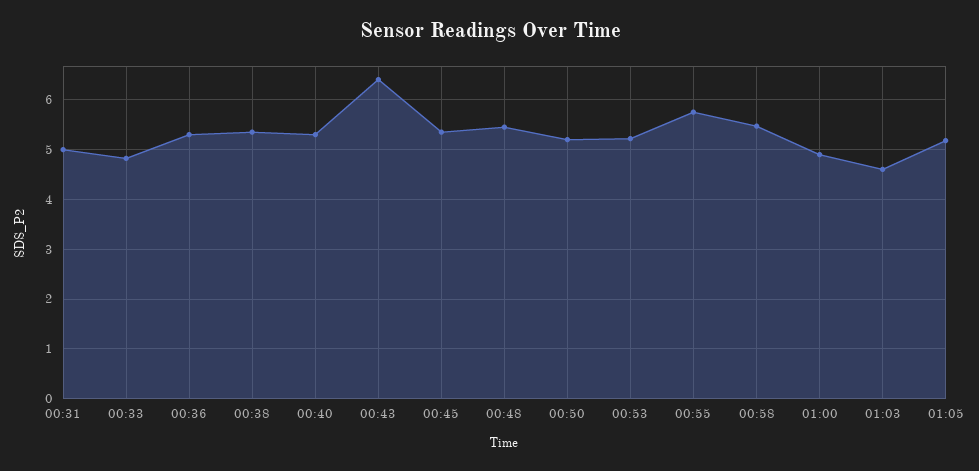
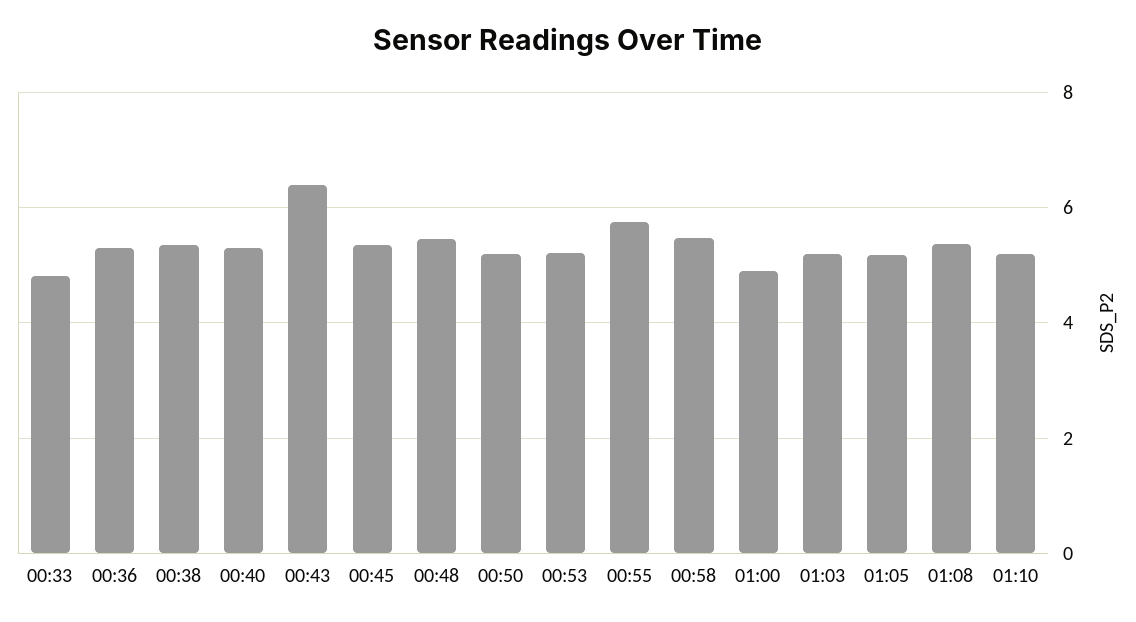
00:31: 5 -> none
01:03: 4.6 -> 5.2
01:08: none -> 5.4
01:10: none -> 5.2

